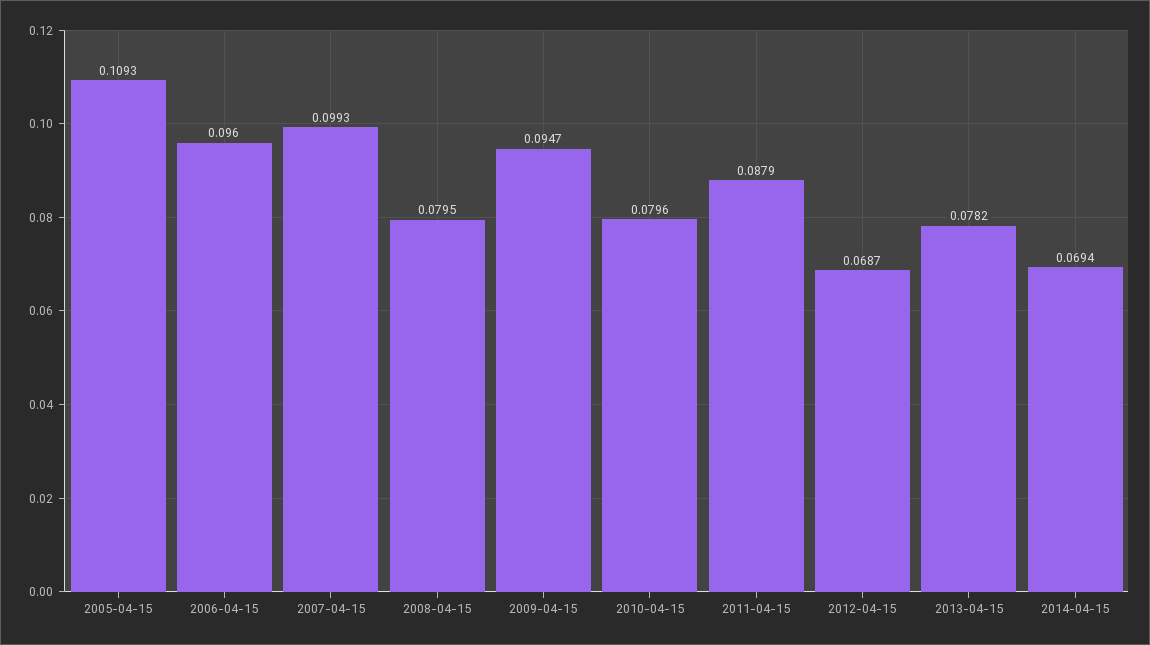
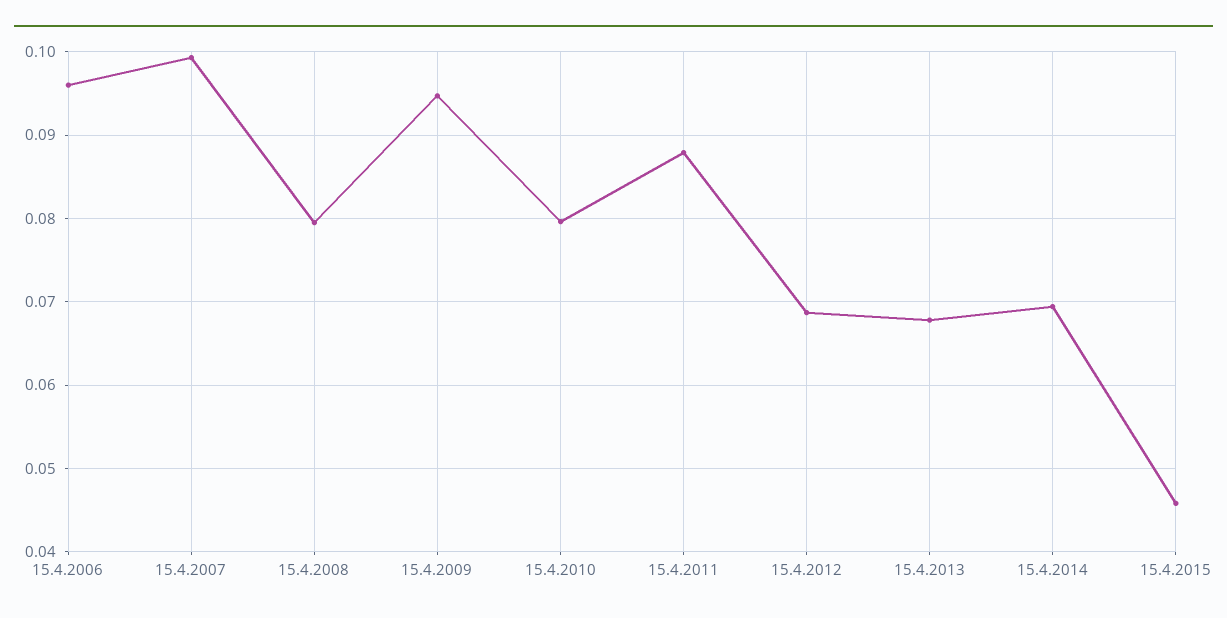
2005-04-15: 0.1093 -> none
2013-04-15: 0.0782 -> 0.068
15.4.2015: none -> 0.046

